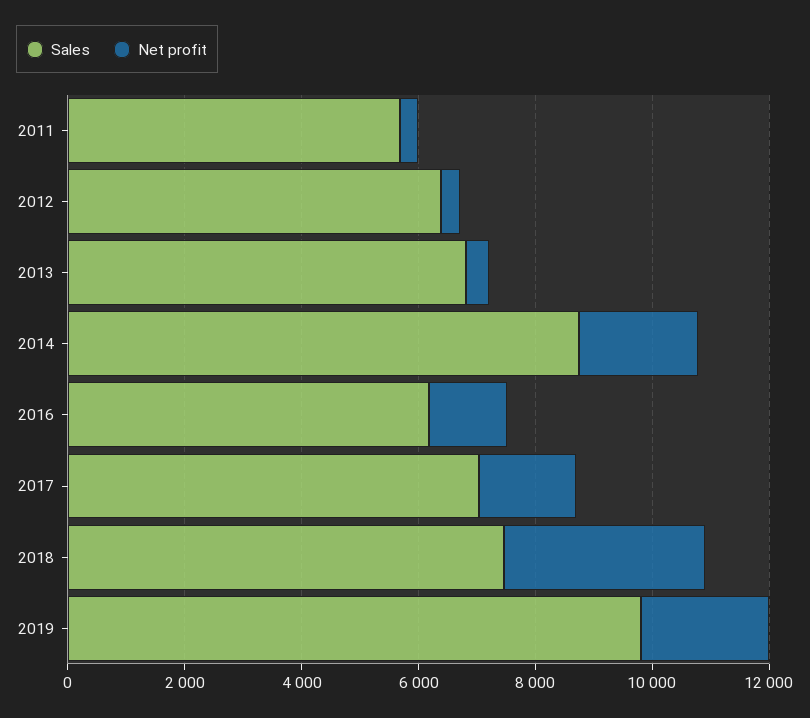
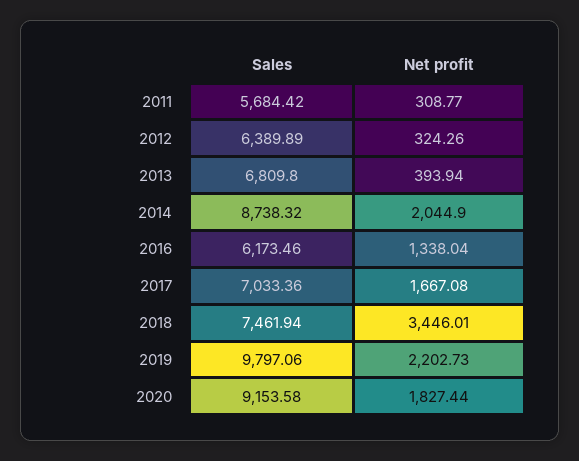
Sales, 2020: none -> 9153.58
Net profit, 2020: none -> 1827.44

